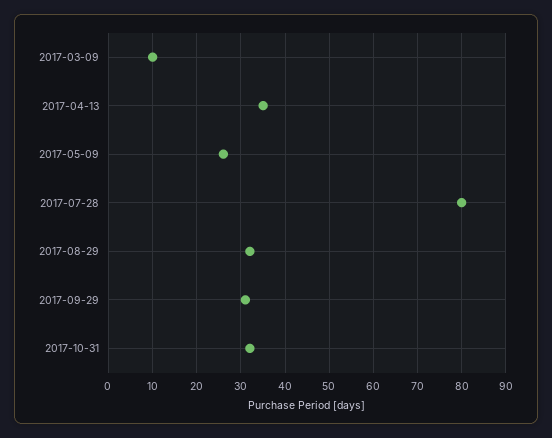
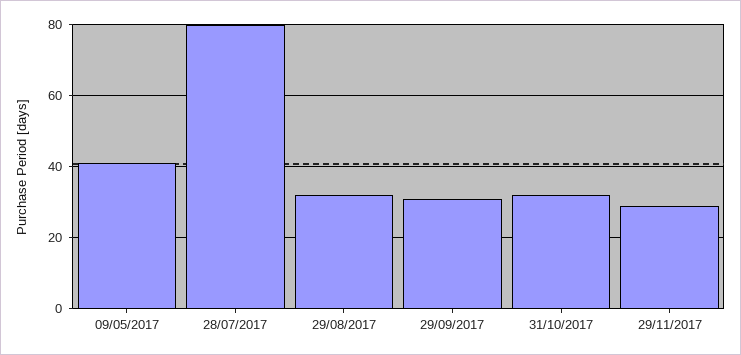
2017-03-09: 10 -> none
2017-04-13: 35 -> none
2017-05-09: 25 -> 40
29/11/2017: none -> 30

